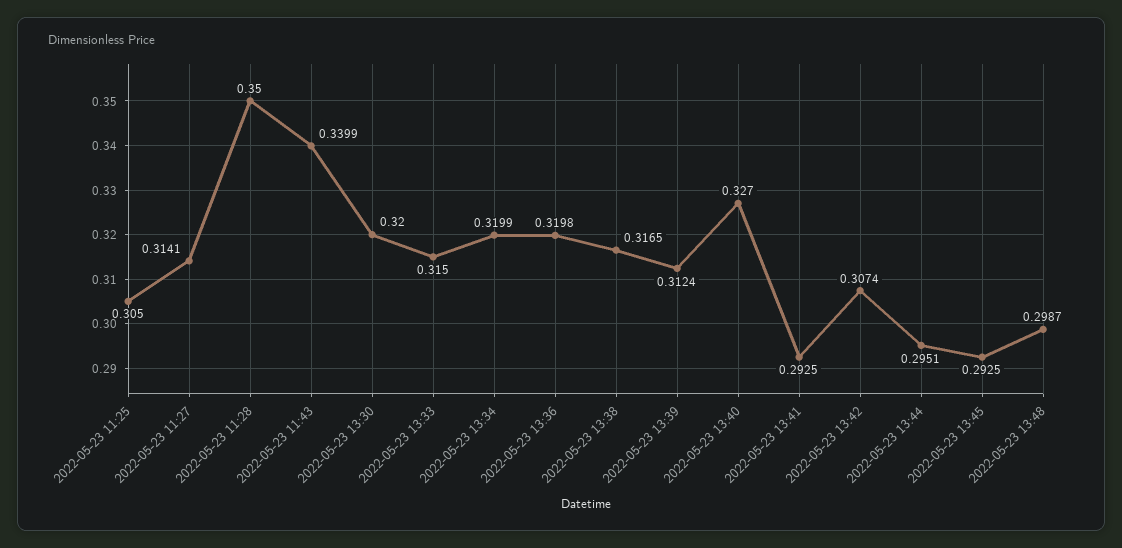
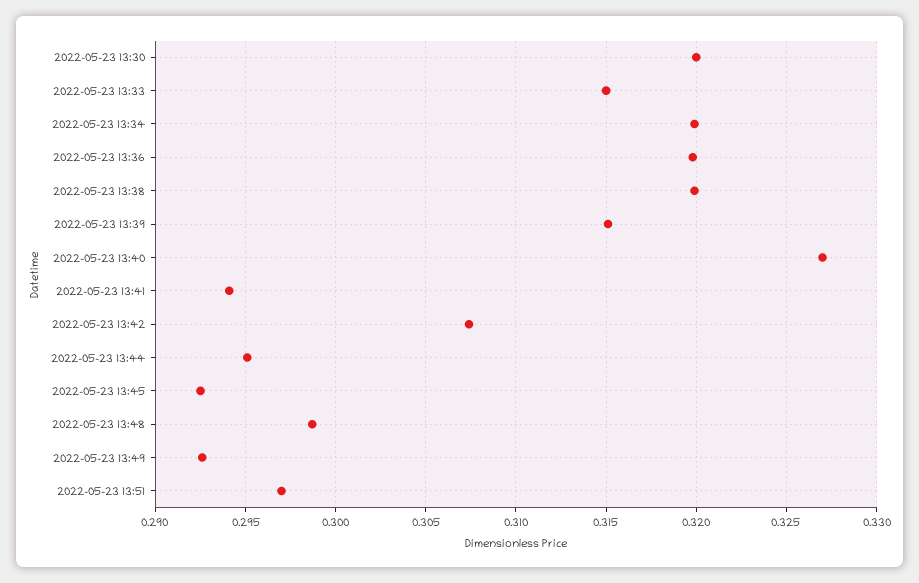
2022-05-23 11:25: 0.305 -> none
2022-05-23 11:27: 0.3141 -> none
2022-05-23 11:28: 0.35 -> none
2022-05-23 11:43: 0.3399 -> none
2022-05-23 13:38: 0.3165 -> 0.32
2022-05-23 13:39: 0.3124 -> 0.315
2022-05-23 13:41: 0.2925 -> 0.294
2022-05-23 13:49: none -> 0.2925
2022-05-23 13:51: none -> 0.297

